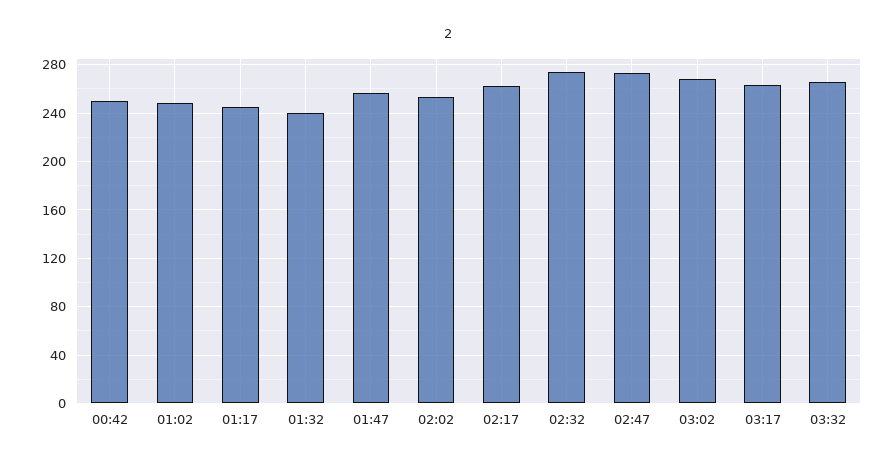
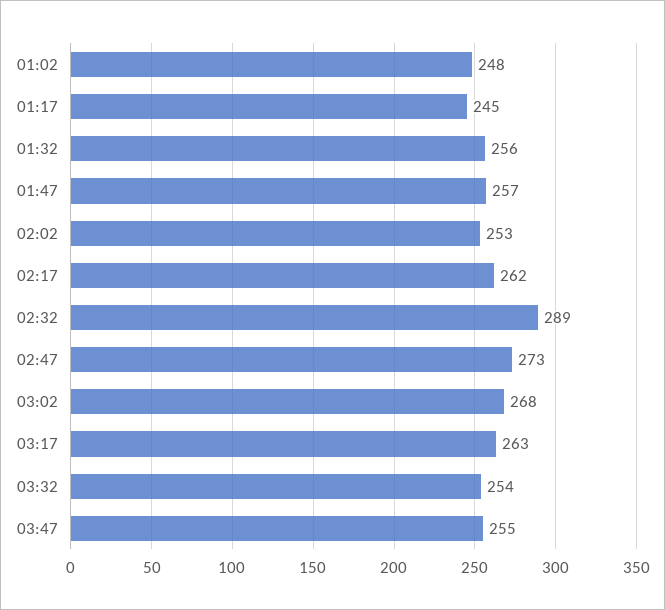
00:42: 250 -> none
01:32: 240 -> 256
02:32: 275 -> 289
03:32: 265 -> 254
03:47: none -> 255

